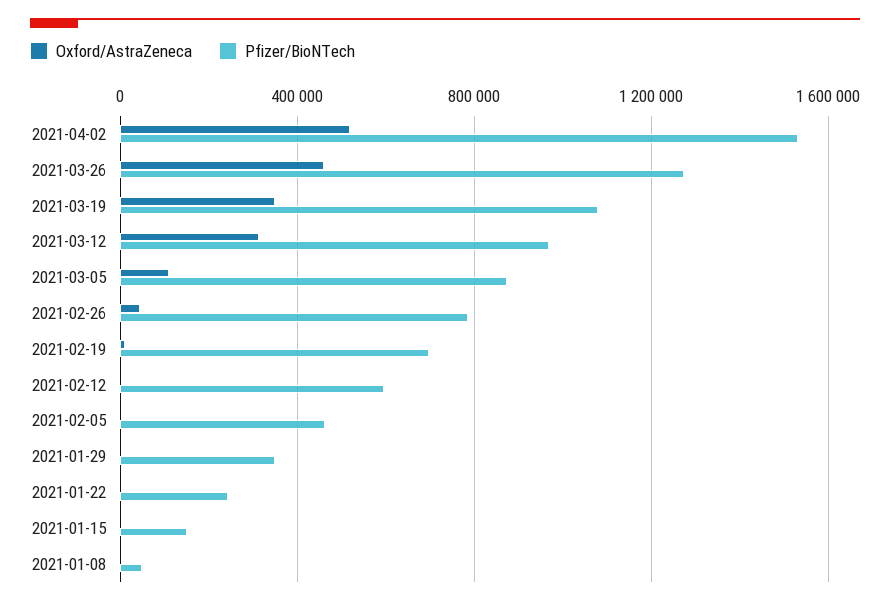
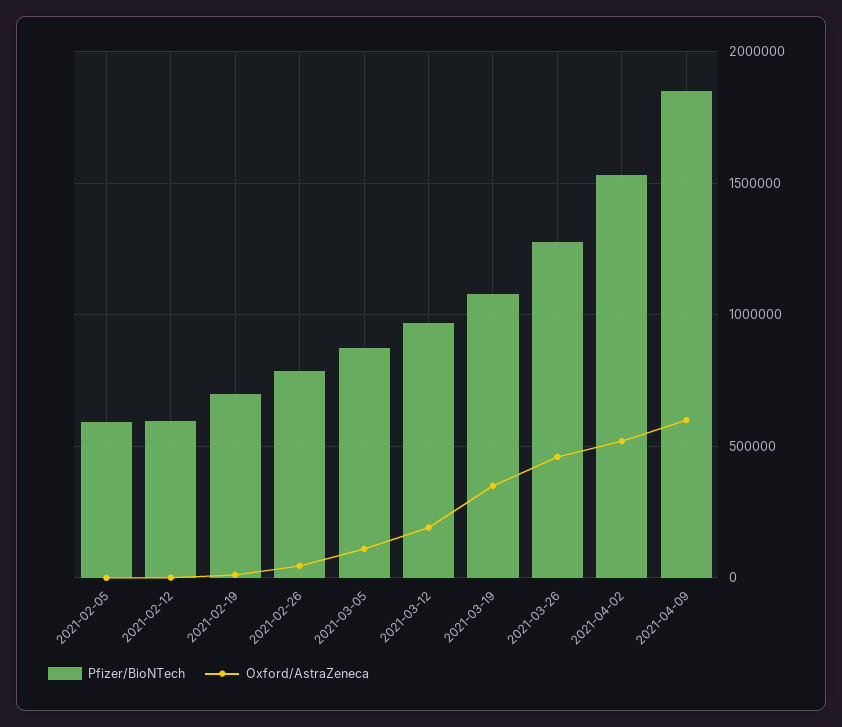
Oxford/AstraZeneca, 2021-03-12: 300000 -> 200000
Pfizer/BioNTech, 2021-02-05: 450000 -> 600000
Oxford/AstraZeneca, 2021-01-29: 0 -> none
Pfizer/BioNTech, 2021-01-29: 350000 -> none
Oxford/AstraZeneca, 2021-01-22: 0 -> none
Pfizer/BioNTech, 2021-01-22: 250000 -> none
Oxford/AstraZeneca, 2021-01-15: 0 -> none
Pfizer/BioNTech, 2021-01-15: 150000 -> none
Oxford/AstraZeneca, 2021-01-08: 0 -> none
Pfizer/BioNTech, 2021-01-08: 50000 -> none
Pfizer/BioNTech, 2021-04-09: none -> 1850000
Oxford/AstraZeneca, 2021-04-09: none -> 600000

